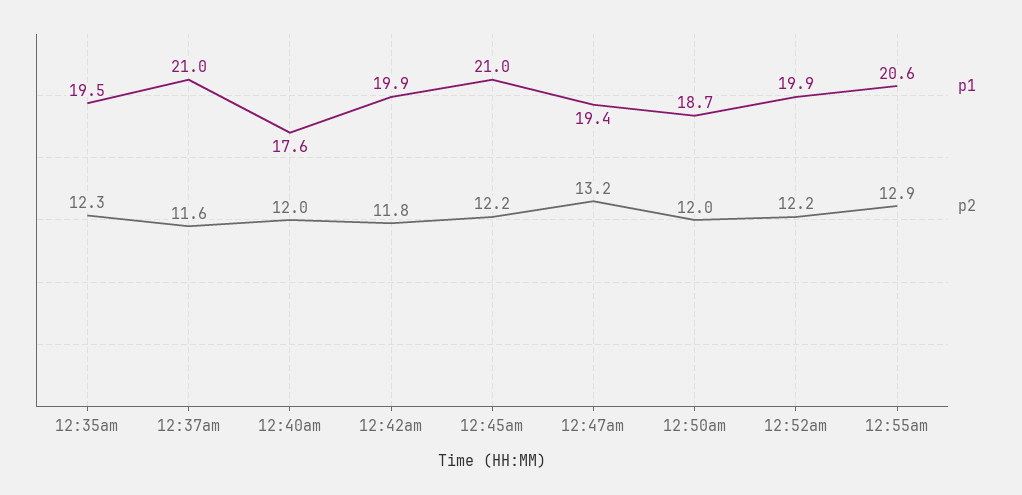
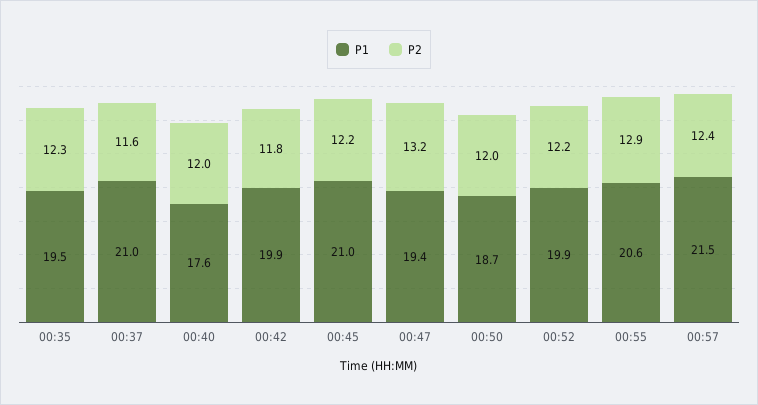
p1, 00:57: none -> 21.5
p2, 00:57: none -> 12.4

